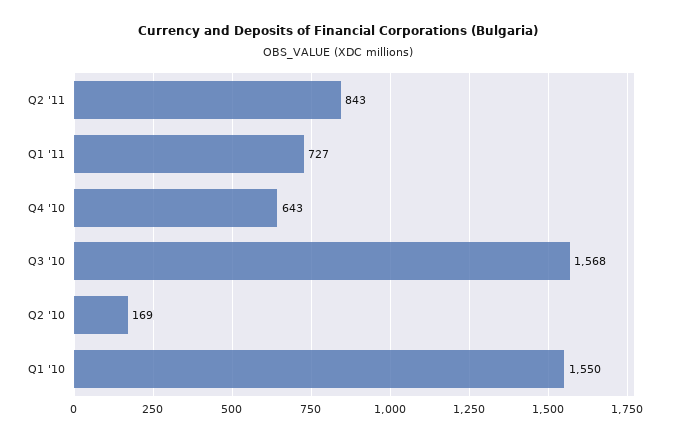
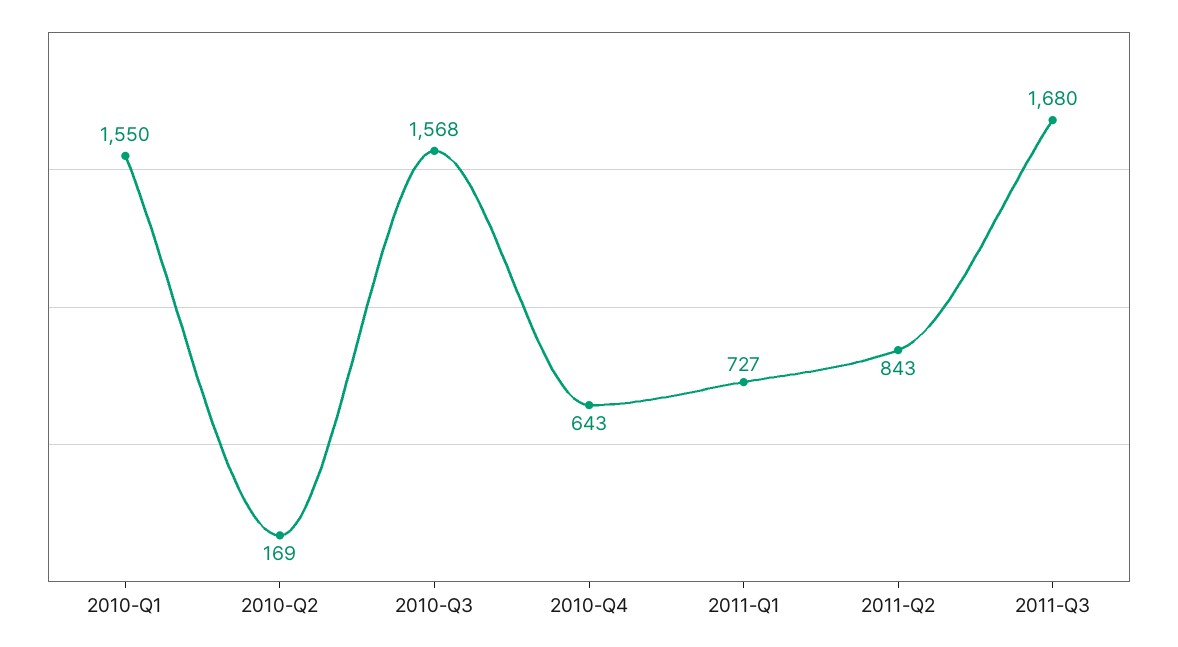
2011-Q3: none -> 1680

